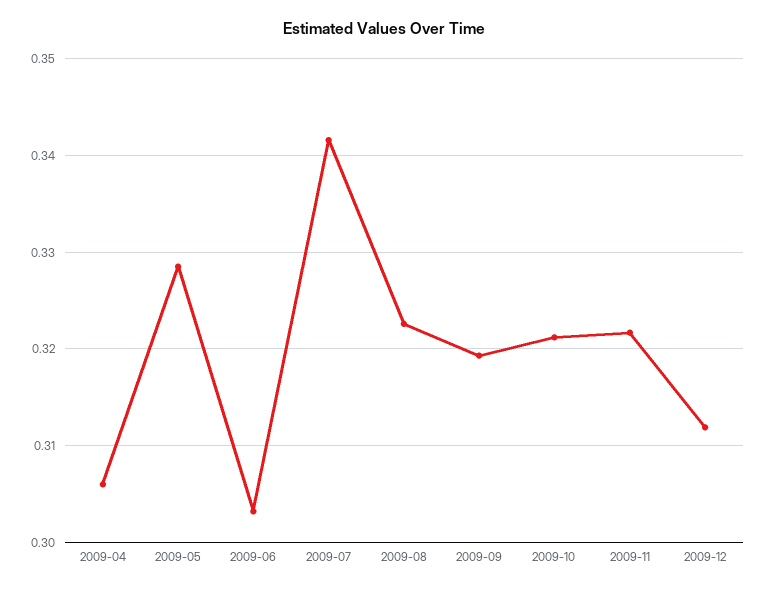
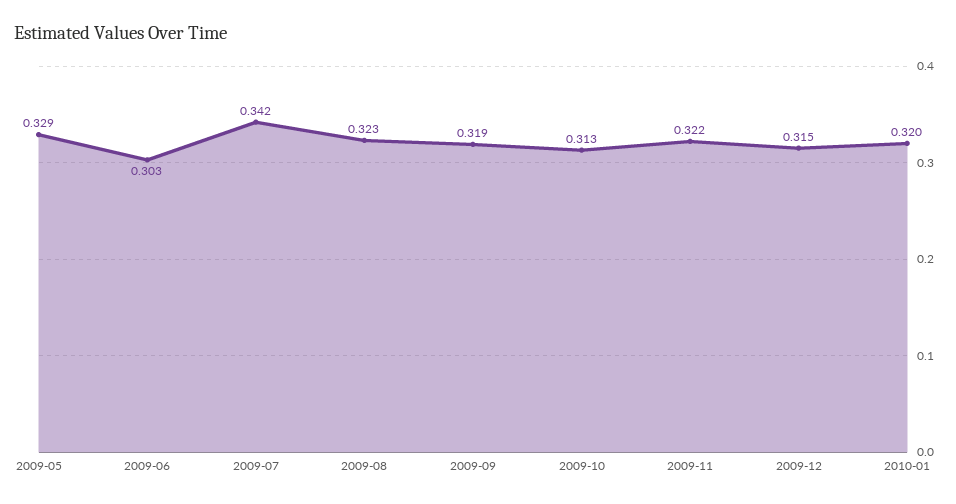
2009-04: 0.306 -> none
2009-10: 0.321 -> 0.313
2009-12: 0.312 -> 0.315
2010-01: none -> 0.32

